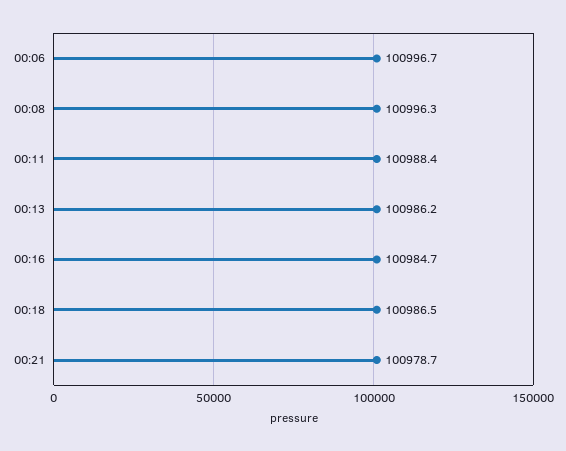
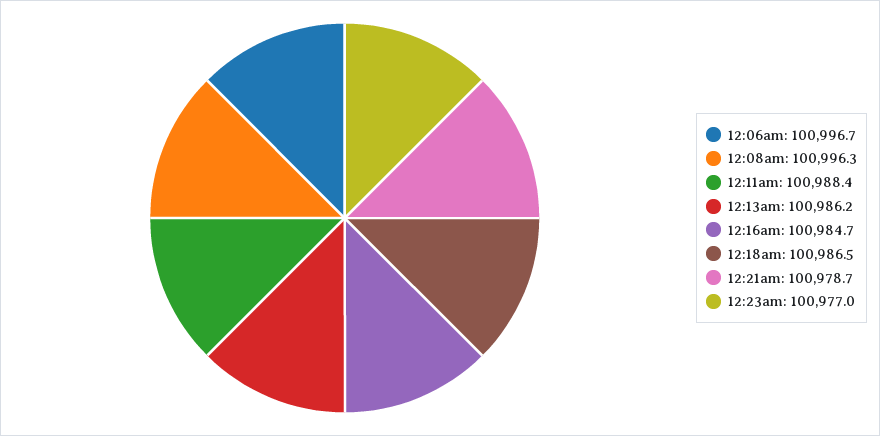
12:23am: none -> 100977

